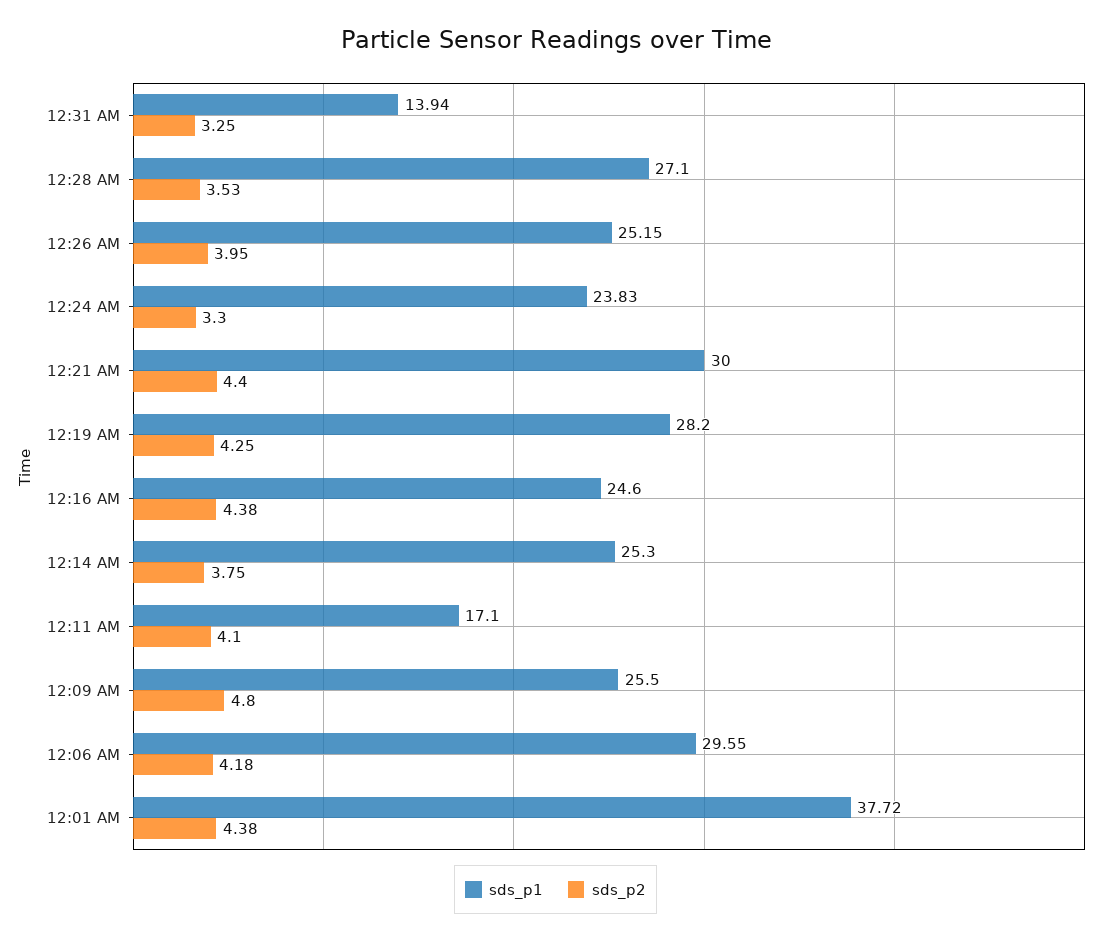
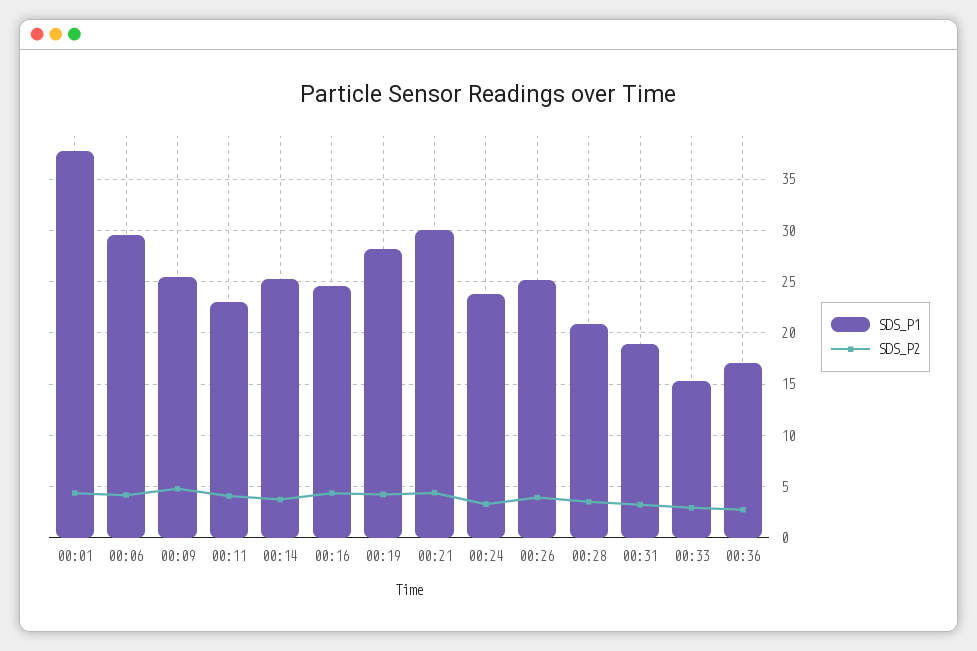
sds_p1, 12:31 AM: 13.94 -> 19
sds_p1, 12:28 AM: 27.1 -> 21
sds_p1, 12:11 AM: 17.1 -> 23
sds_p1, 00:33: none -> 15
sds_p2, 00:33: none -> 3
sds_p1, 00:36: none -> 17
sds_p2, 00:36: none -> 3

